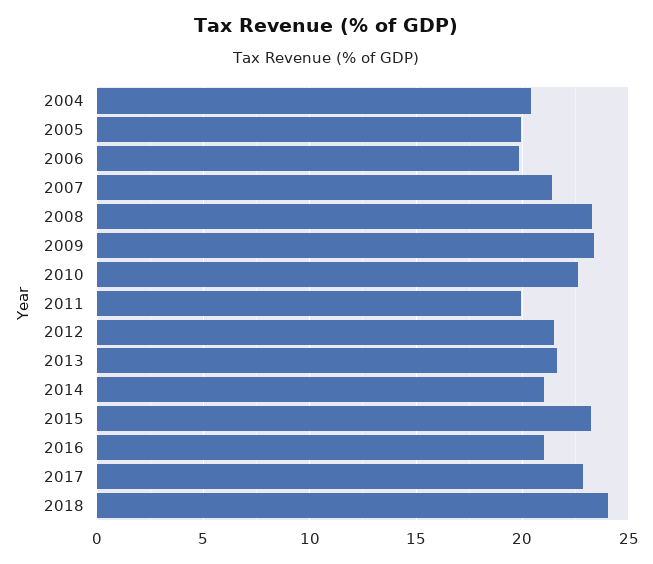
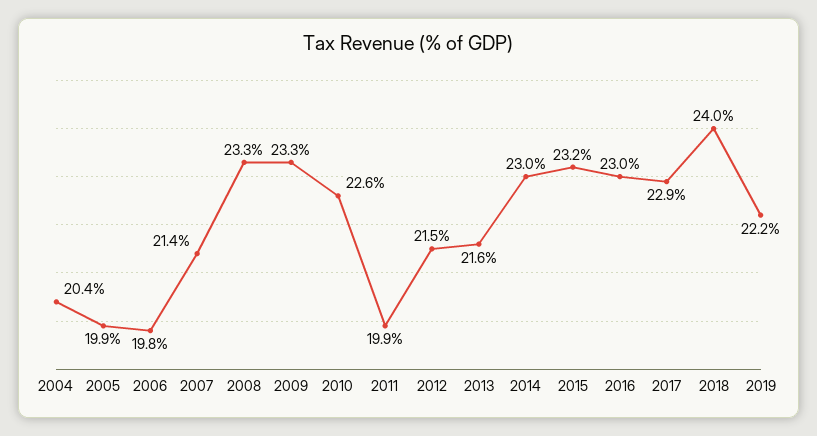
2014: 21 -> 23
2016: 21 -> 23
2019: none -> 22.2

